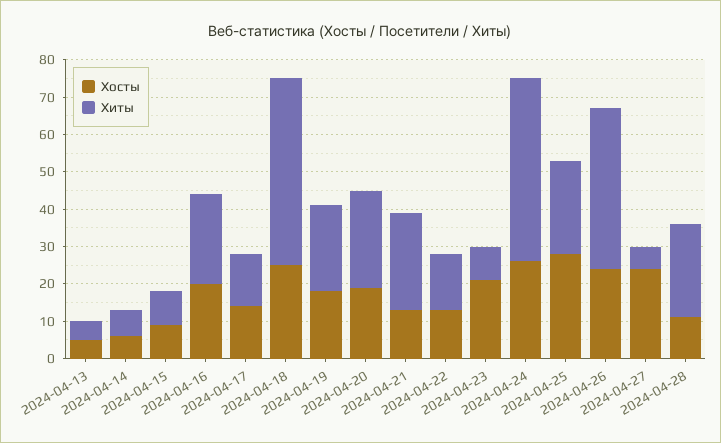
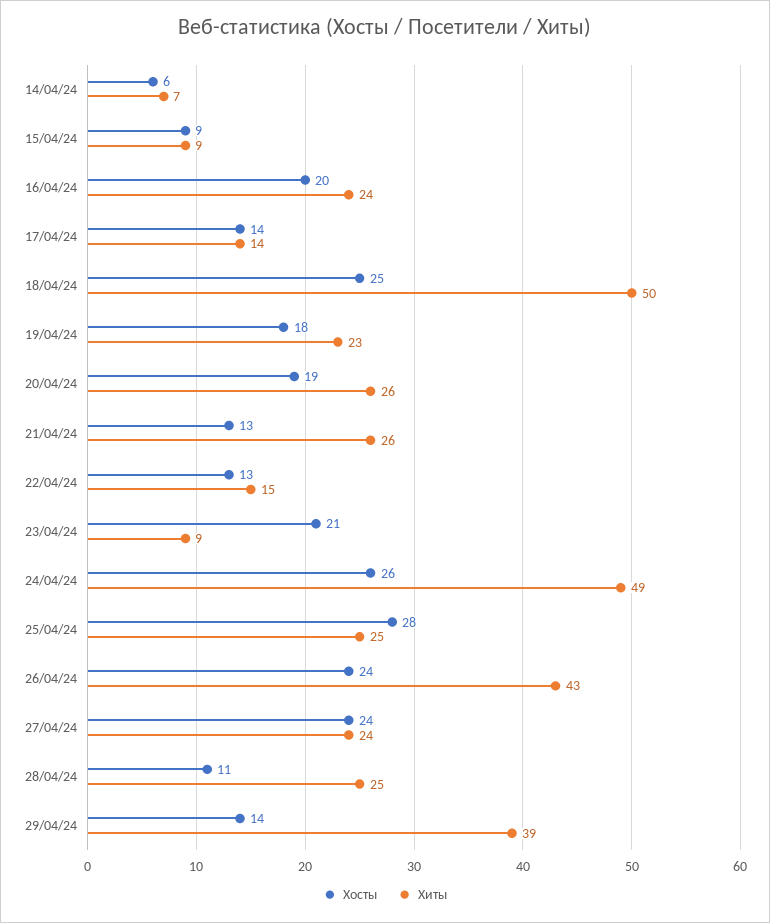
Хосты, 2024-04-13: 5 -> none
Хиты, 2024-04-13: 5 -> none
Хиты, 2024-04-27: 5 -> 24
Хосты, 29/04/24: none -> 14
Хиты, 29/04/24: none -> 39

